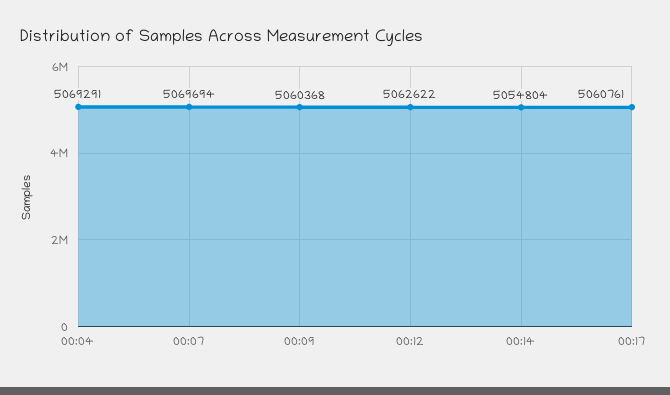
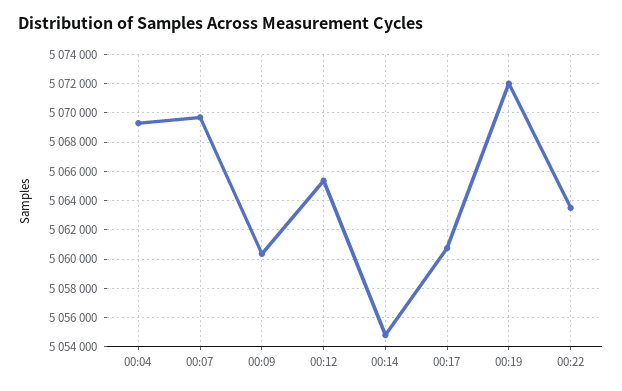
00:12: 5062622 -> 5065500
00:19: none -> 5072000
00:22: none -> 5063500

